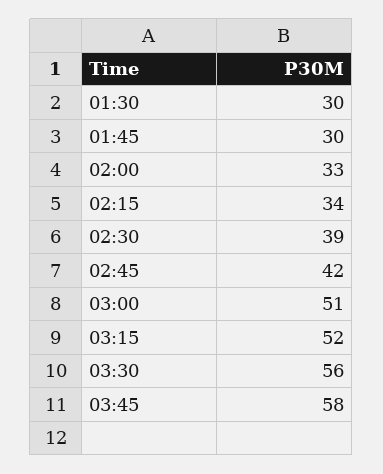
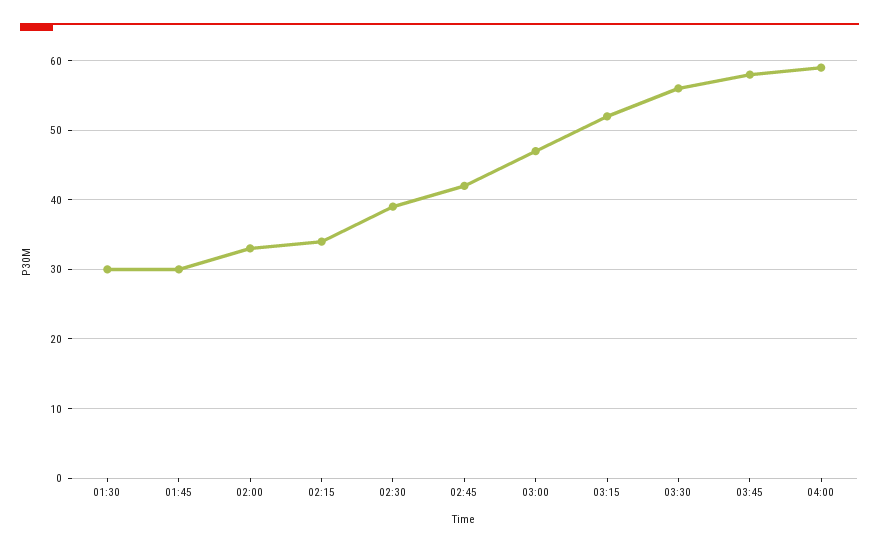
03:00: 51 -> 47
04:00: none -> 59

